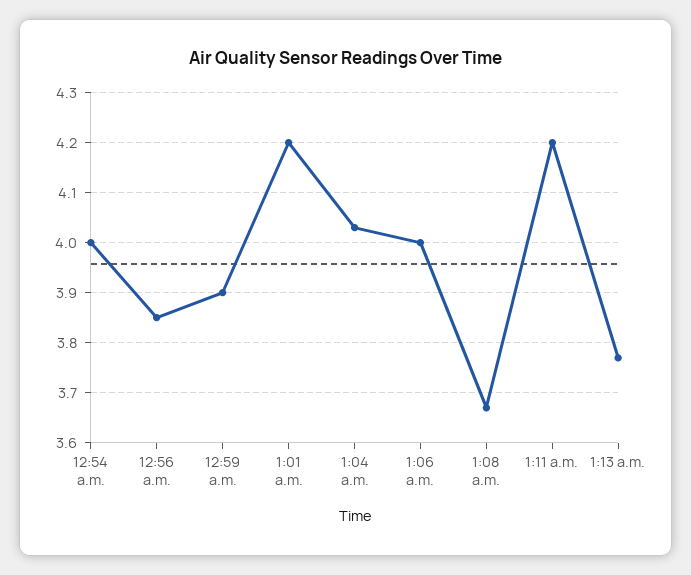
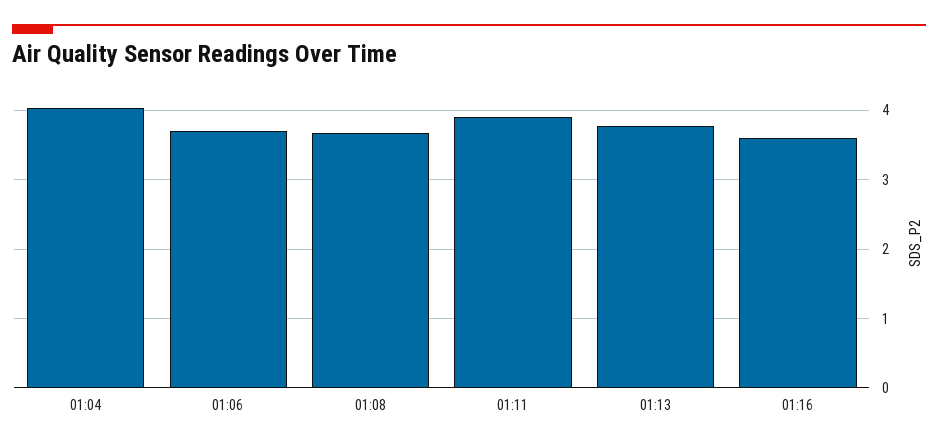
12:54 a.m.: 4 -> none
12:56 a.m.: 3.85 -> none
12:59 a.m.: 3.9 -> none
1:01 a.m.: 4.2 -> none
1:06 a.m.: 4 -> 3.7
1:11 a.m.: 4.2 -> 3.9
01:16: none -> 3.6

